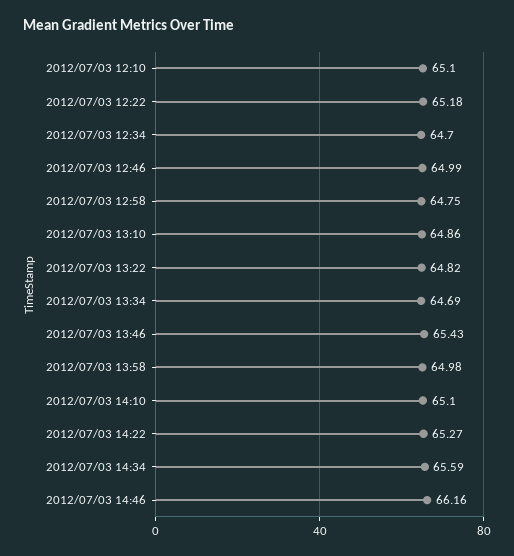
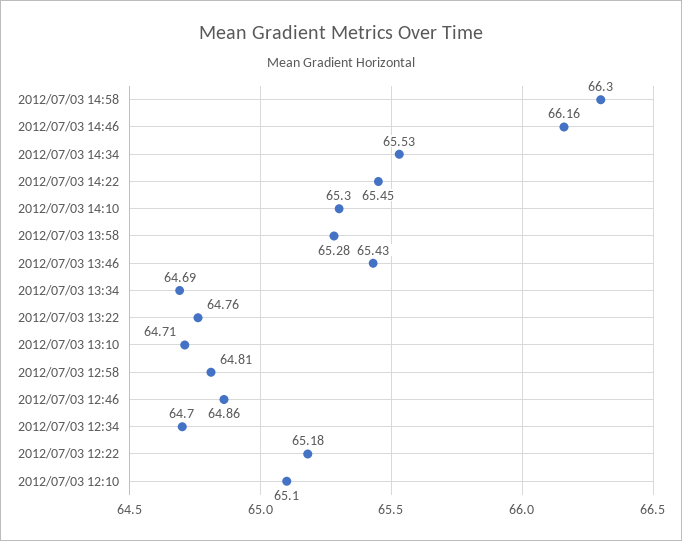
2012/07/03 12:46: 64.99 -> 64.86
2012/07/03 12:58: 64.75 -> 64.81
2012/07/03 13:10: 64.86 -> 64.71
2012/07/03 13:22: 64.82 -> 64.76
2012/07/03 13:58: 64.98 -> 65.28
2012/07/03 14:10: 65.1 -> 65.3
2012/07/03 14:22: 65.27 -> 65.45
2012/07/03 14:34: 65.59 -> 65.53
2012/07/03 14:58: none -> 66.3

